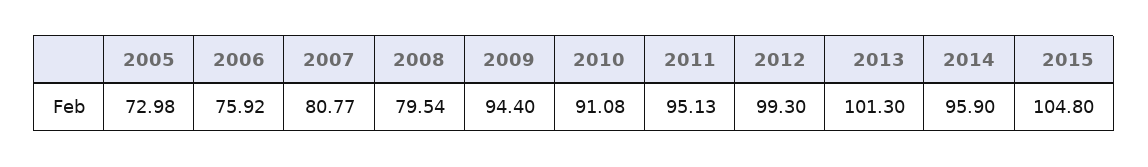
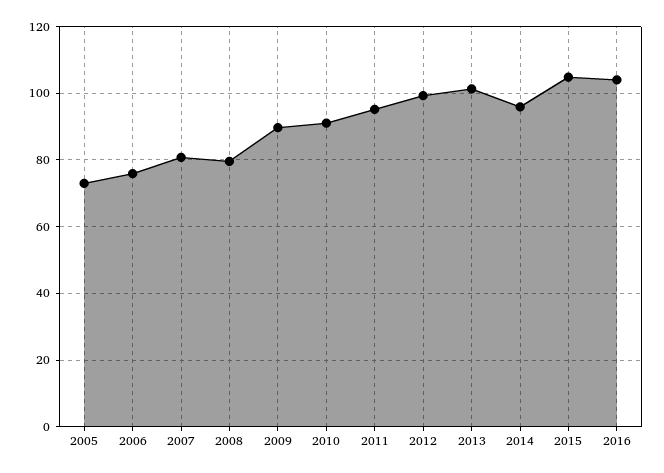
2009: 94.4 -> 90
2016: none -> 104

